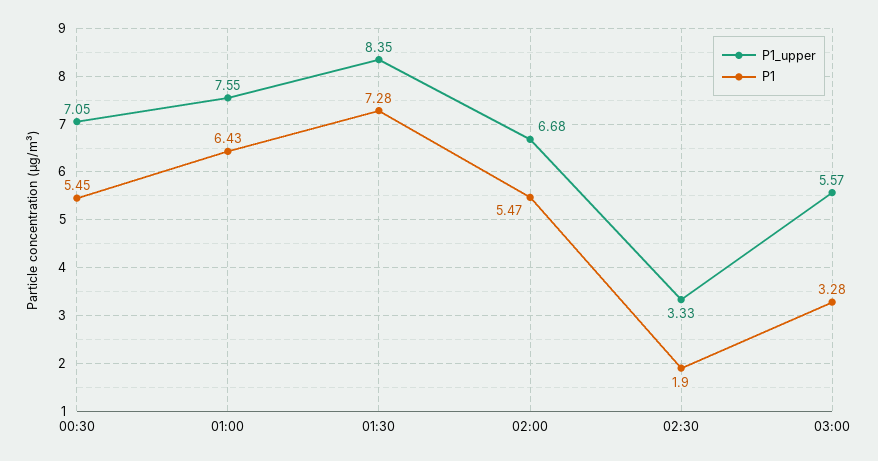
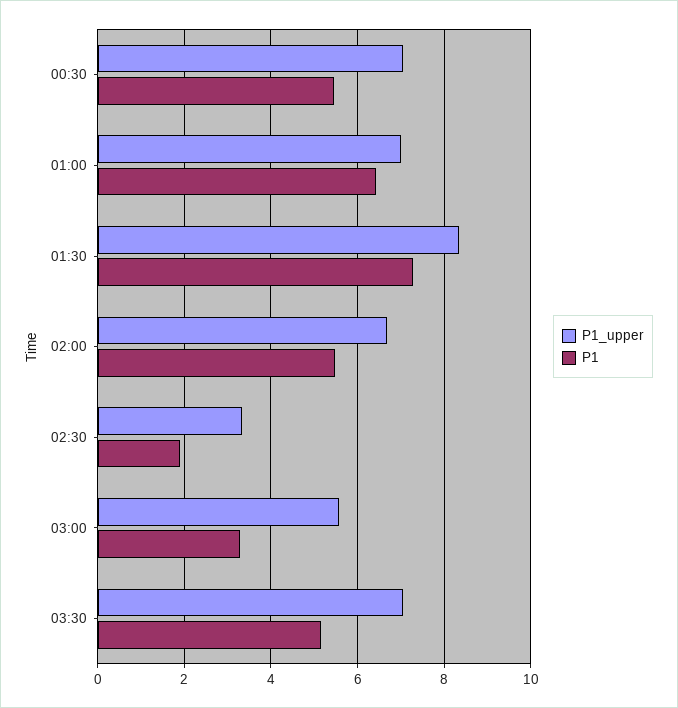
P1_upper, 01:00: 7.55 -> 7
P1_upper, 03:30: none -> 7
P1, 03:30: none -> 5.2

